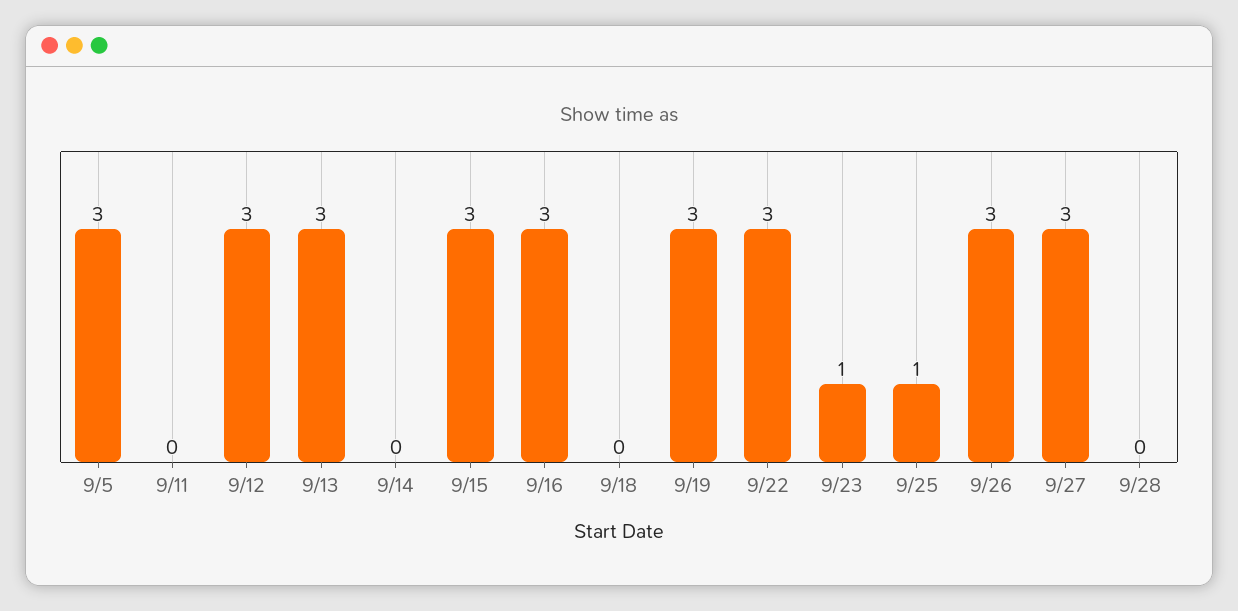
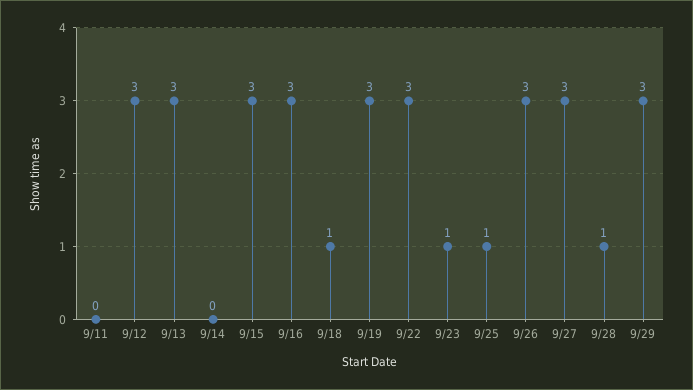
9/5: 3 -> none
9/18: 0 -> 1
9/28: 0 -> 1
9/29: none -> 3

